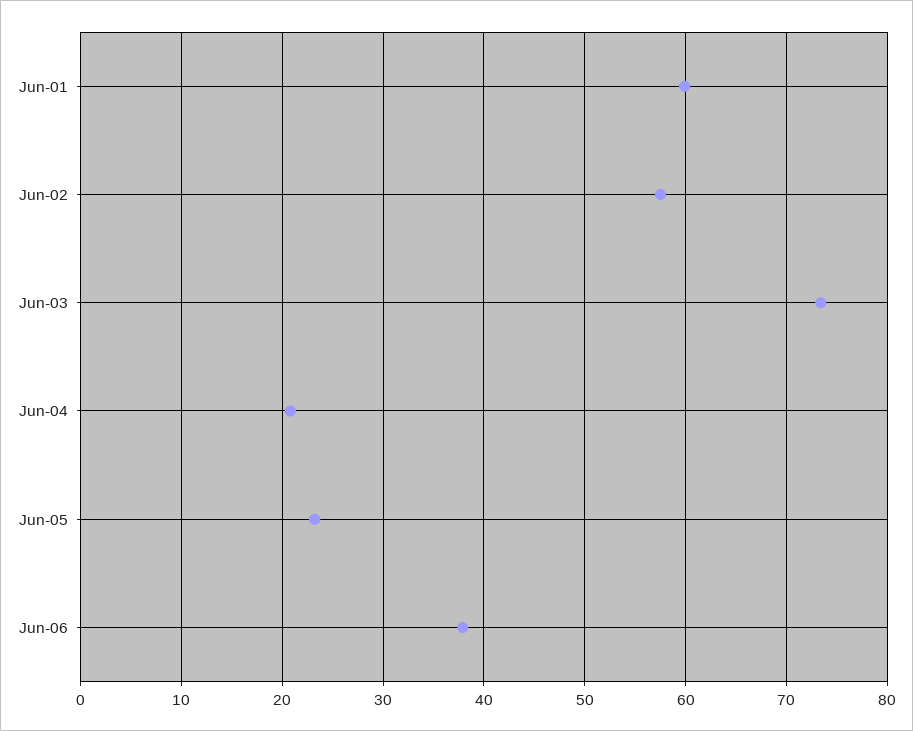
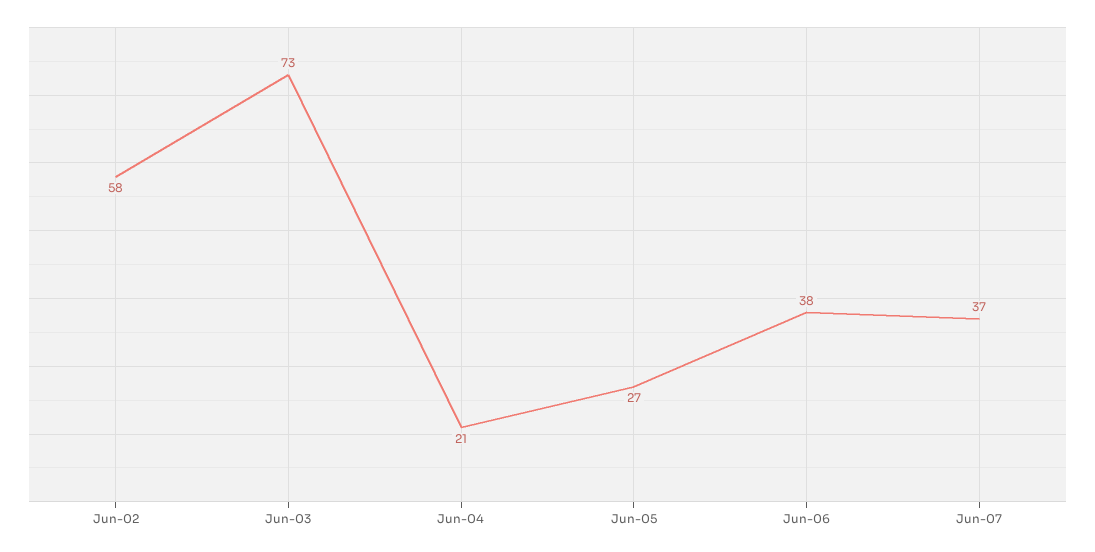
Jun-01: 60 -> none
Jun-05: 23 -> 27
Jun-07: none -> 37

